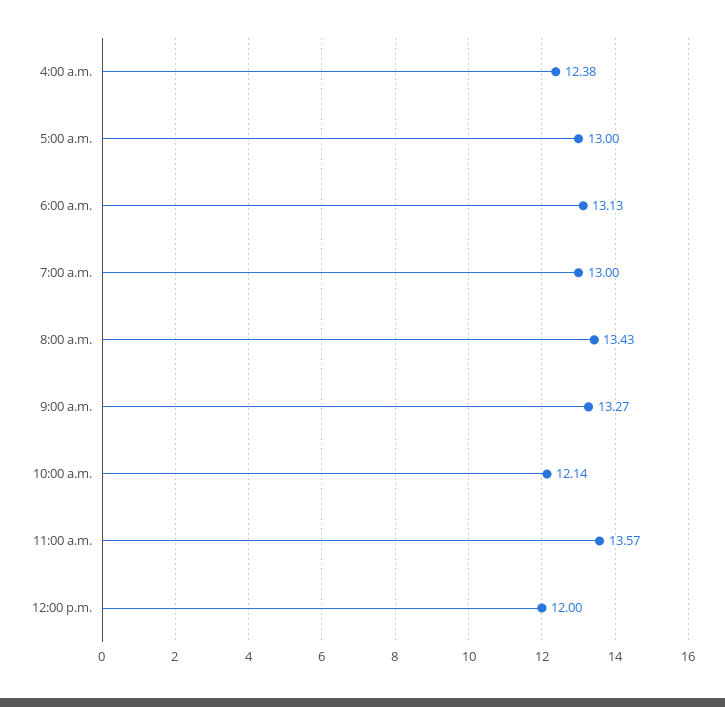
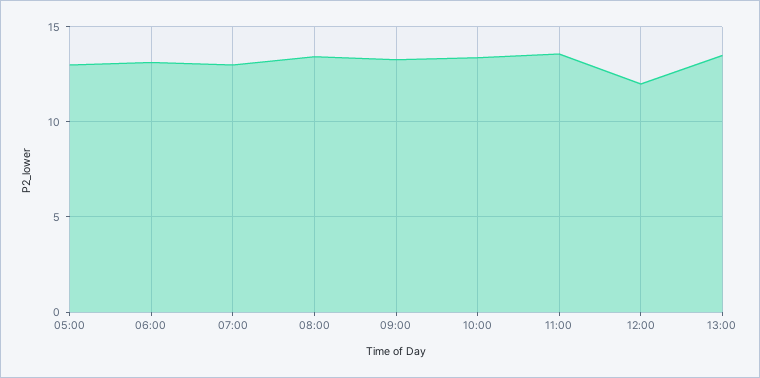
4:00 a.m.: 12.38 -> none
10:00 a.m.: 12.14 -> 13.5
13:00: none -> 13.5

